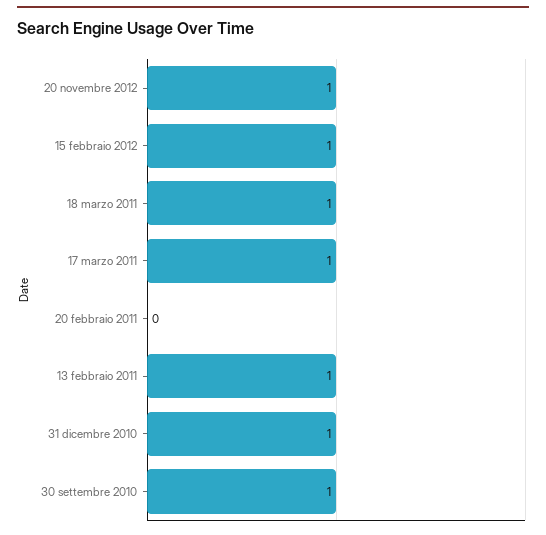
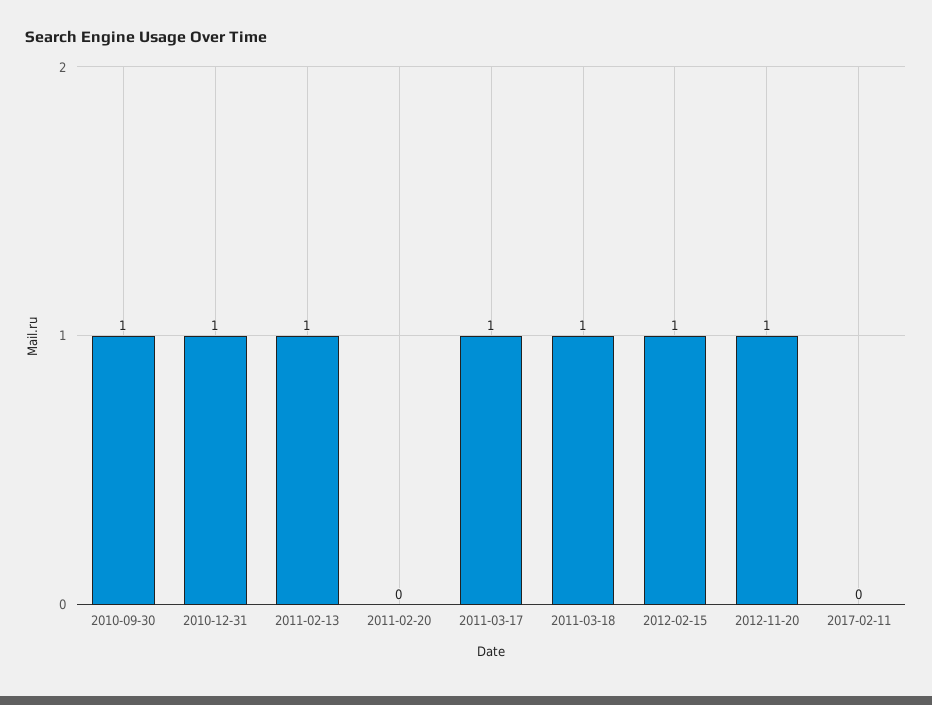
2017-02-11: none -> 0

